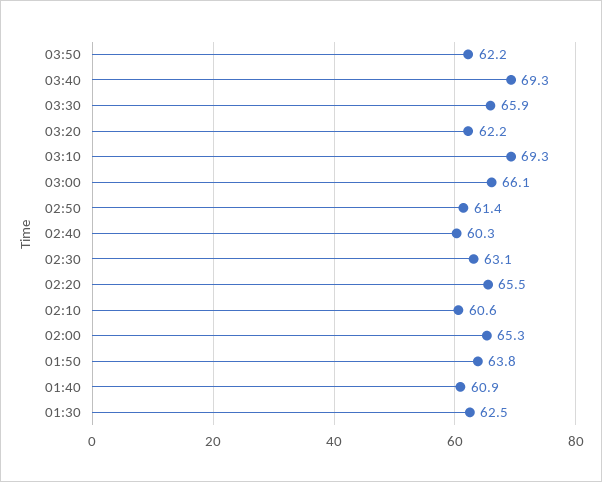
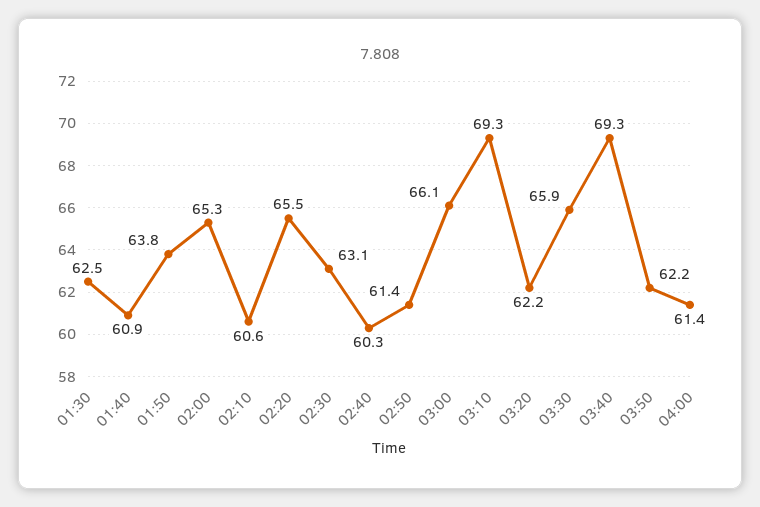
04:00: none -> 61.4

